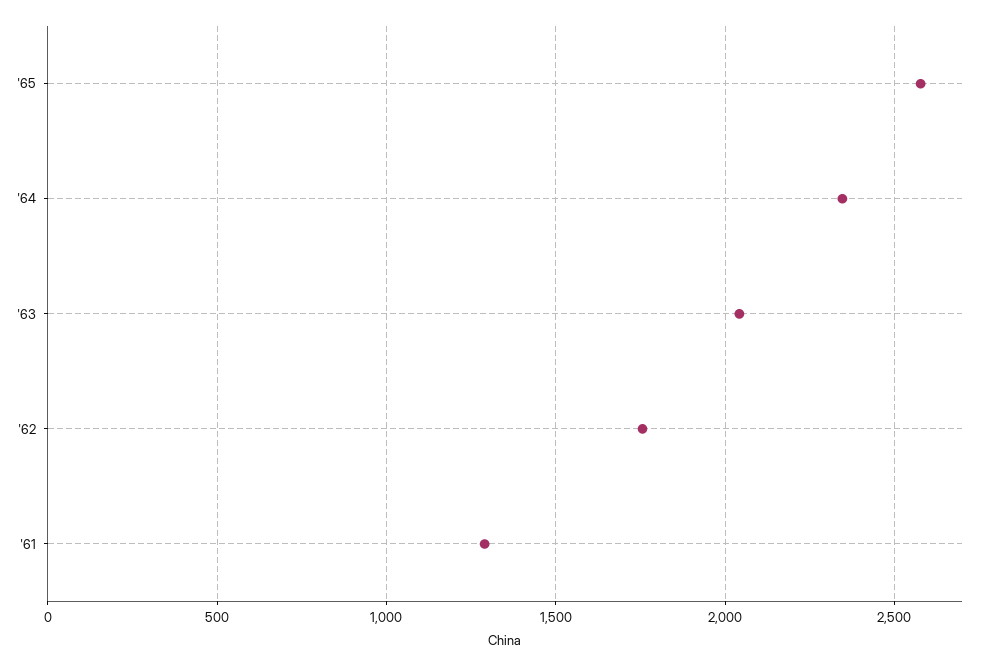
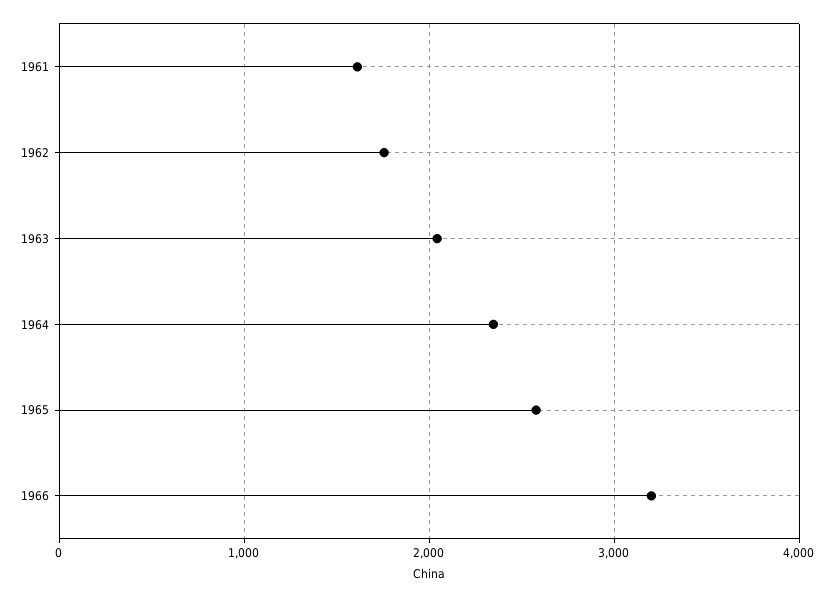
'61: 1300 -> 1600
1966: none -> 3200

